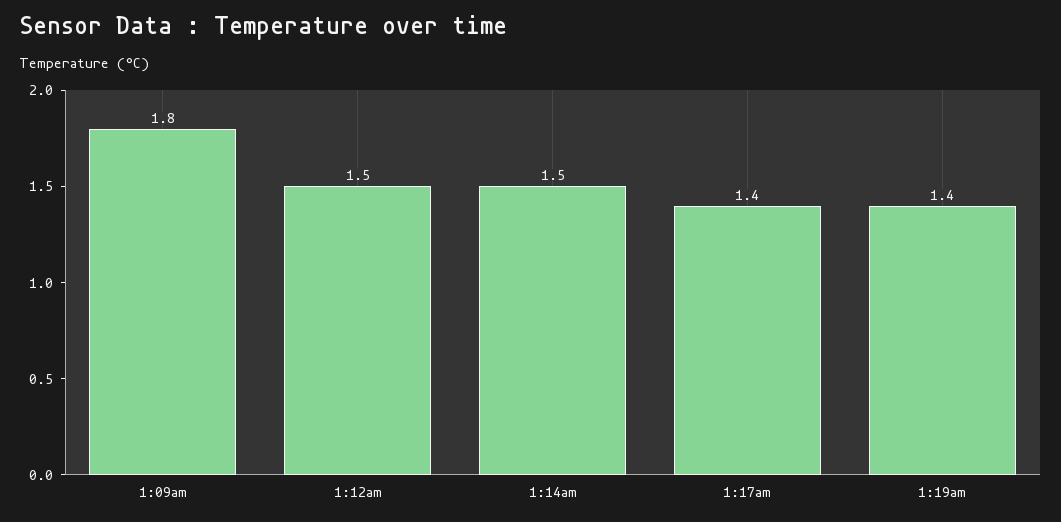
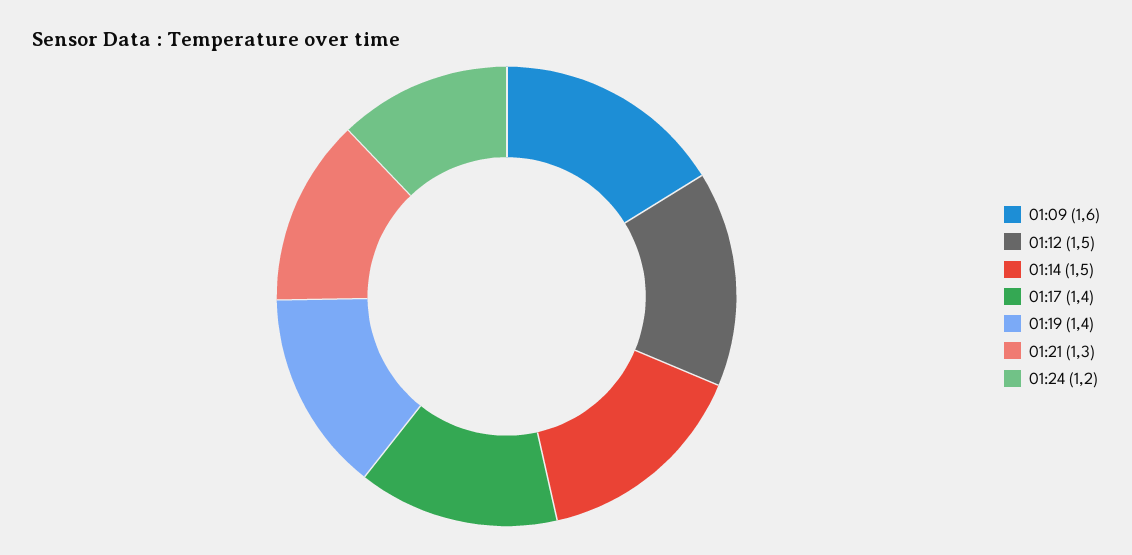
1:09am: 1.8 -> 1.6
01:21: none -> 1.3
01:24: none -> 1.2

